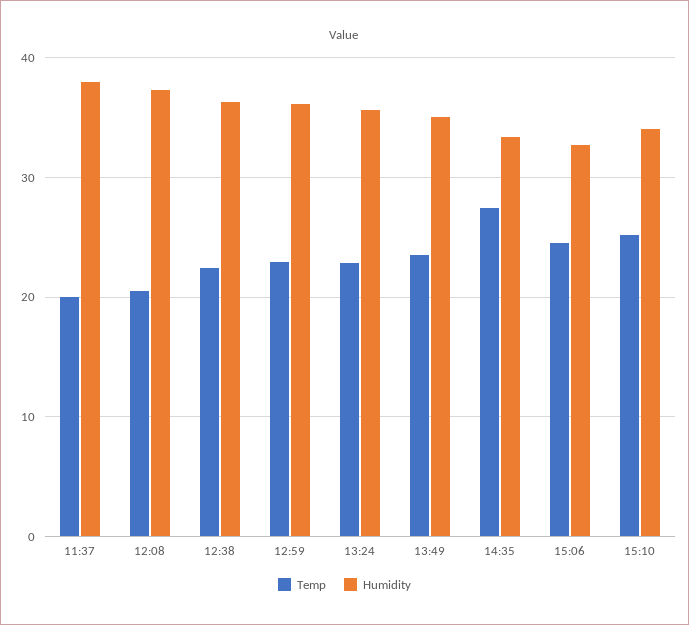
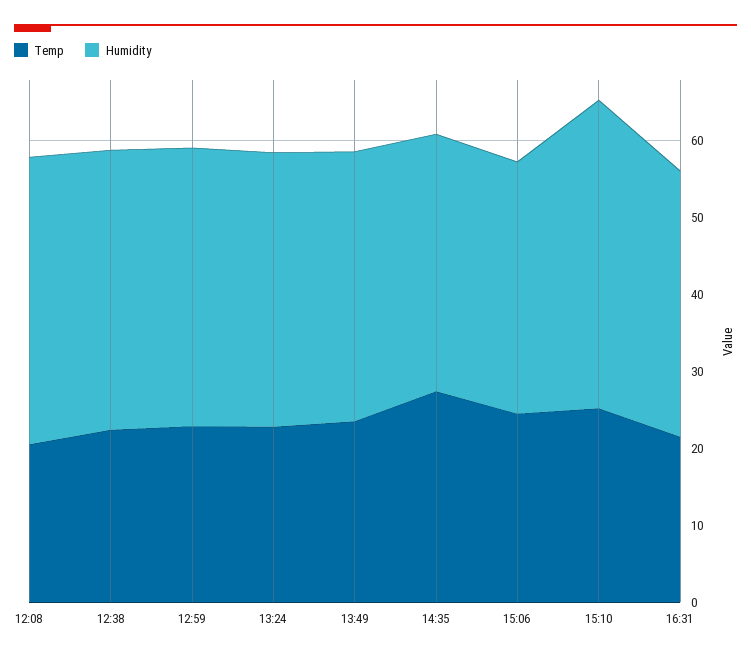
Temp, 11:37: 20 -> none
Humidity, 11:37: 38 -> none
Humidity, 15:10: 34 -> 40
Temp, 16:31: none -> 22
Humidity, 16:31: none -> 34

